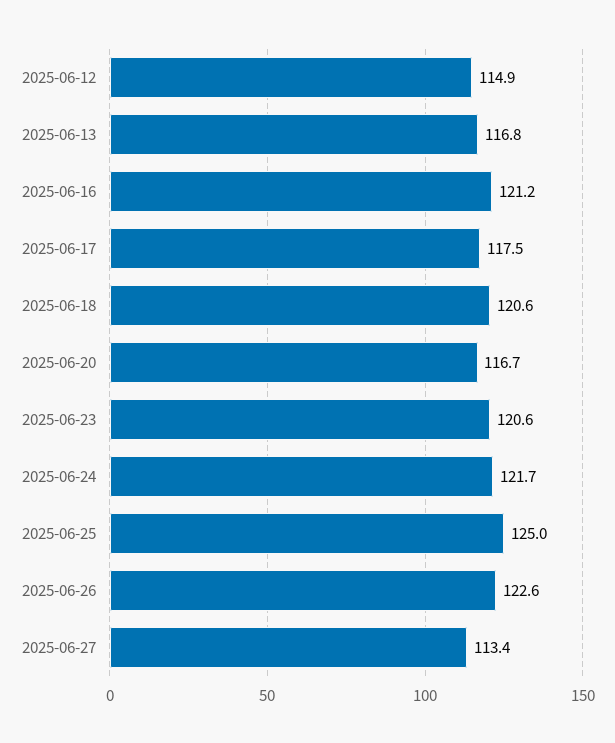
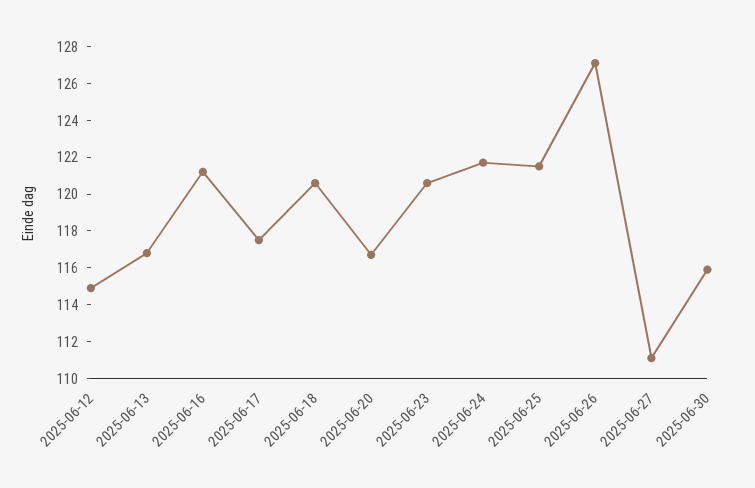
2025-06-25: 125 -> 121.5
2025-06-26: 122.6 -> 127
2025-06-27: 113.4 -> 111
2025-06-30: none -> 116

